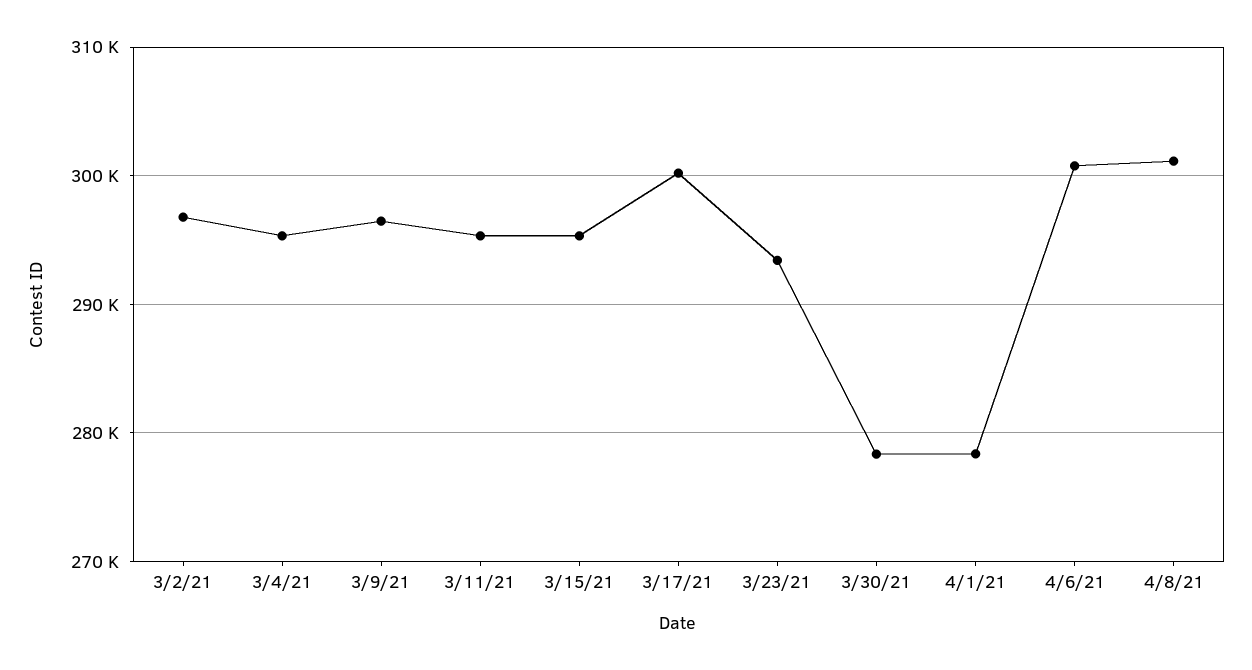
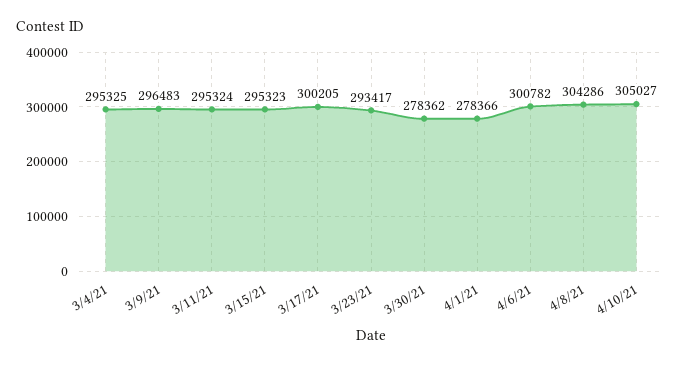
3/2/21: 297000 -> none
4/8/21: 301000 -> 304286
4/10/21: none -> 305027

